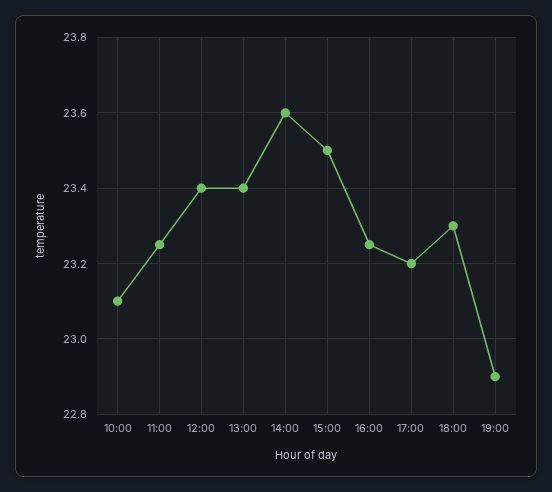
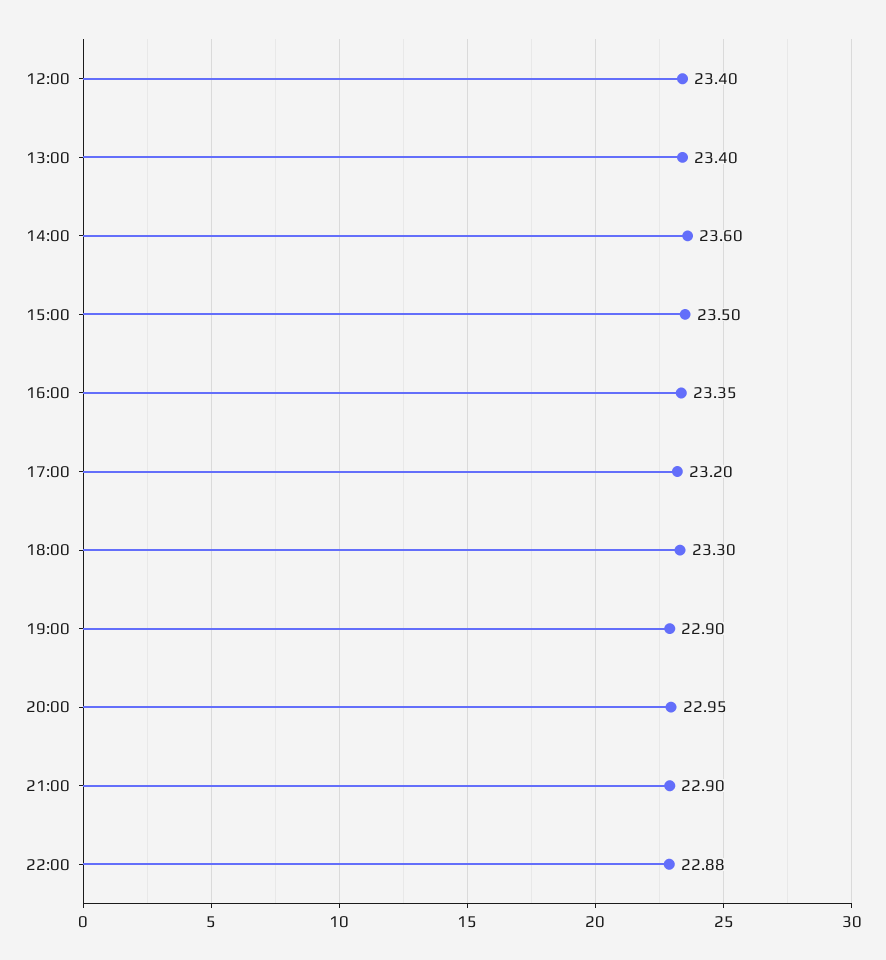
10:00: 23.1 -> none
11:00: 23.25 -> none
16:00: 23.25 -> 23.35
20:00: none -> 22.95
21:00: none -> 22.9
22:00: none -> 22.88

